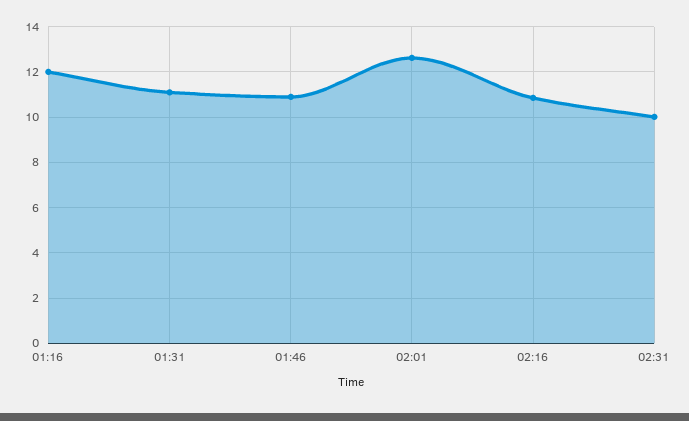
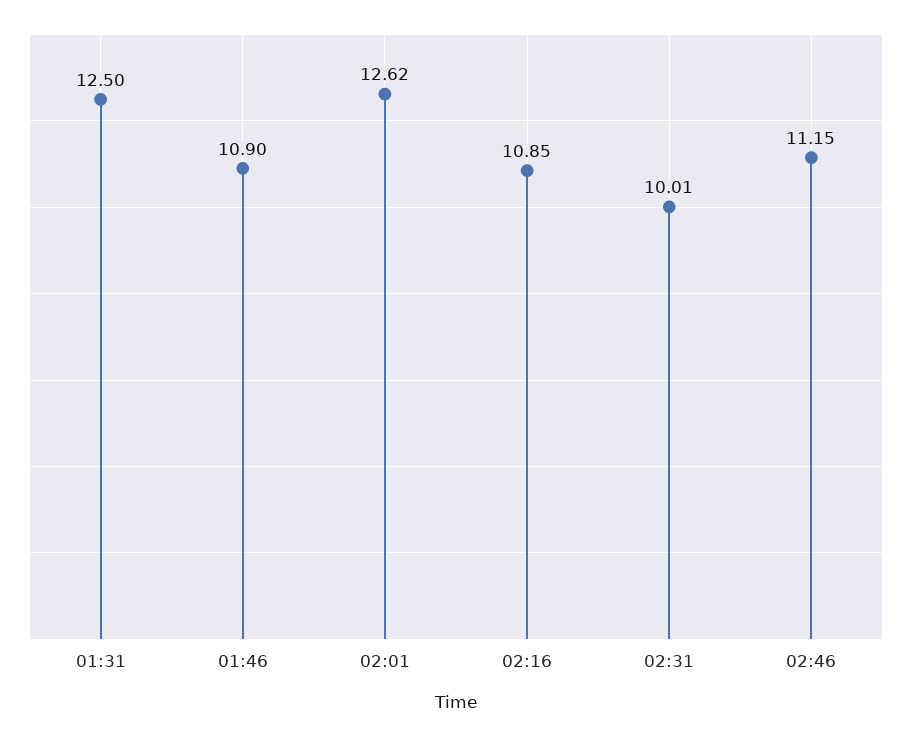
01:16: 12 -> none
01:31: 11 -> 12.5
02:46: none -> 11.15

